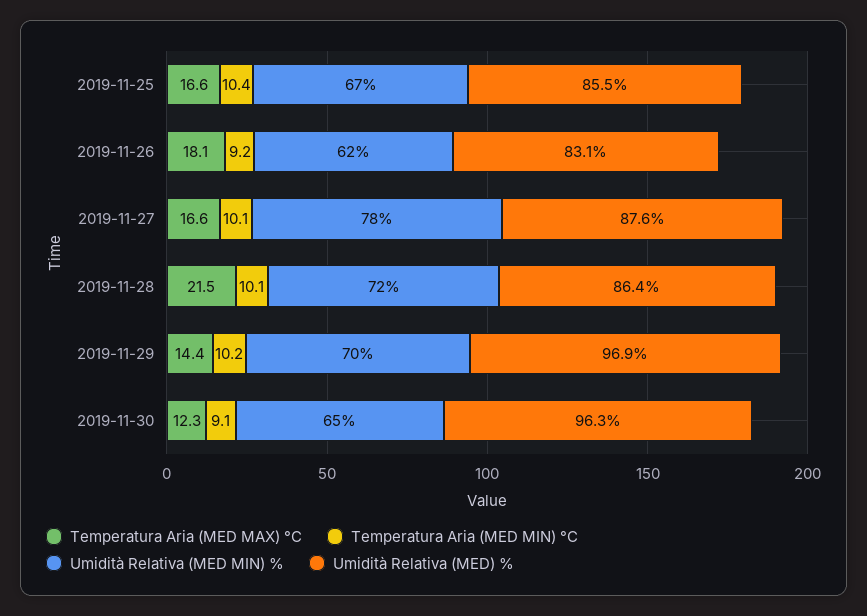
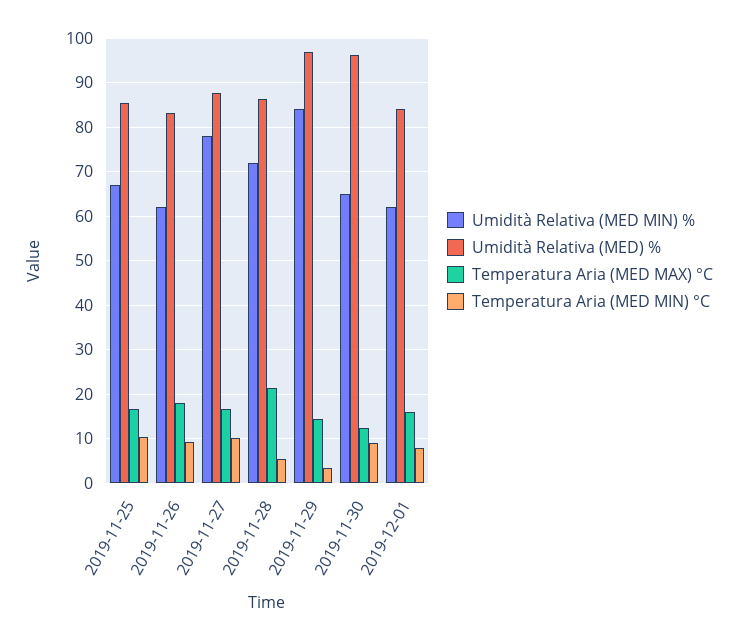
Temperatura Aria (MED MIN) °C, 2019-11-28: 10.1 -> 6
Temperatura Aria (MED MIN) °C, 2019-11-29: 10.2 -> 4
Umidità Relativa (MED MIN) %, 2019-11-29: 70 -> 84
Umidità Relativa (MED MIN) %, 2019-12-01: none -> 62
Umidità Relativa (MED) %, 2019-12-01: none -> 84
Temperatura Aria (MED MAX) °C, 2019-12-01: none -> 16
Temperatura Aria (MED MIN) °C, 2019-12-01: none -> 8

